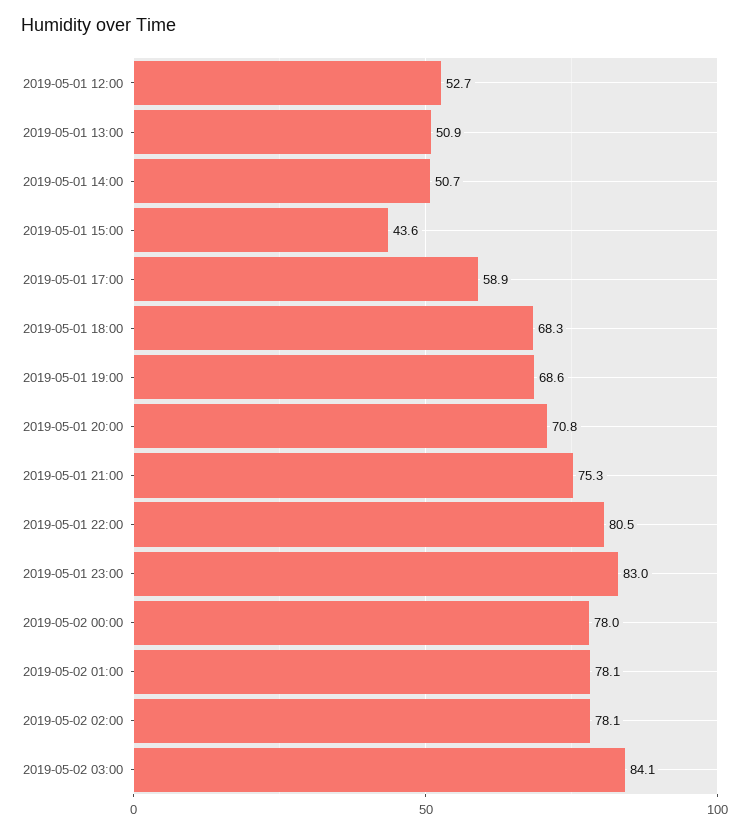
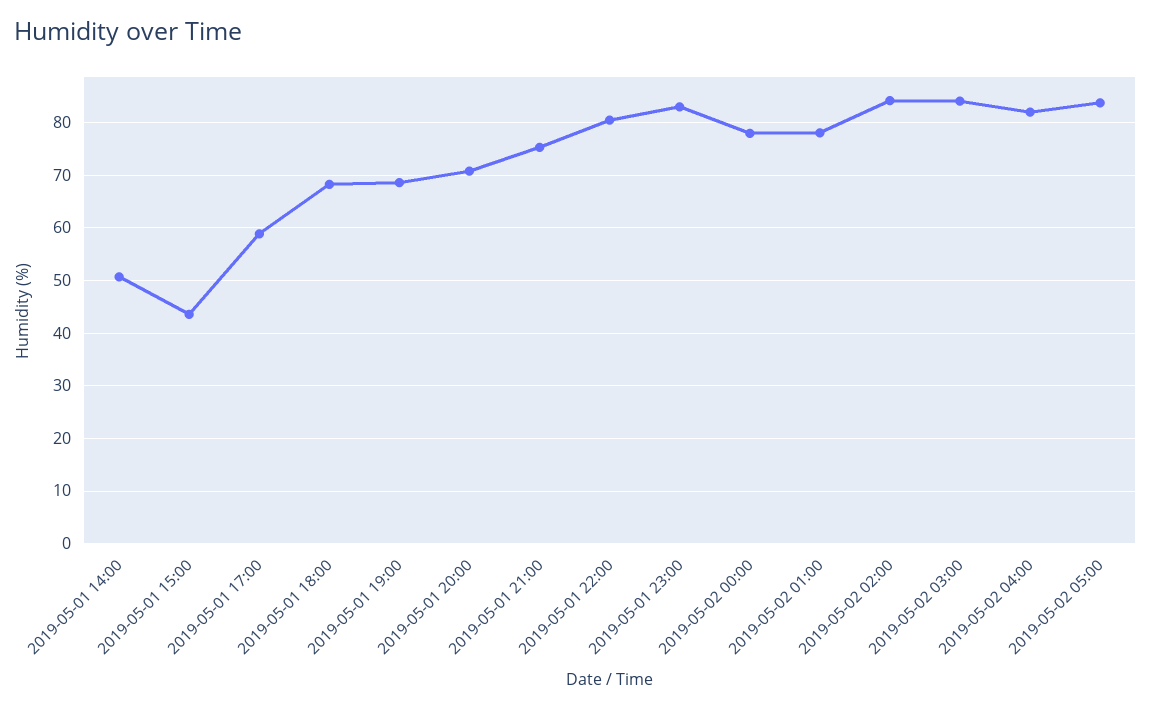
2019-05-01 12:00: 52.7 -> none
2019-05-01 13:00: 50.9 -> none
2019-05-02 02:00: 78.1 -> 84
2019-05-02 04:00: none -> 82
2019-05-02 05:00: none -> 84

